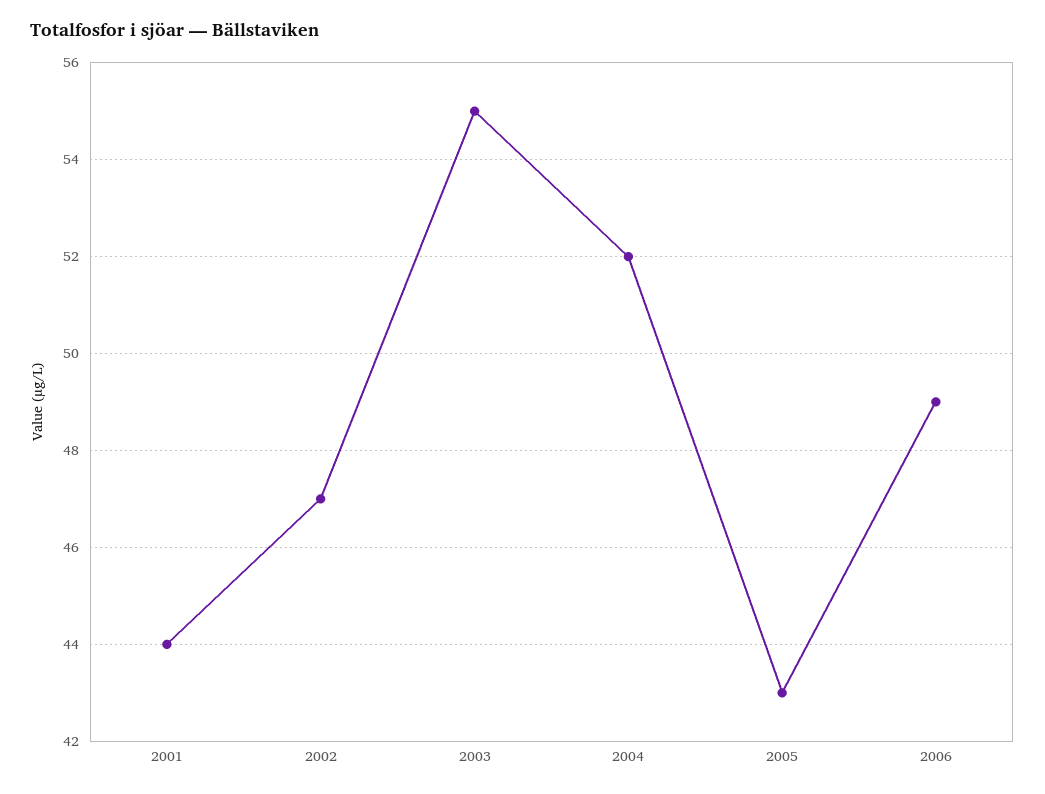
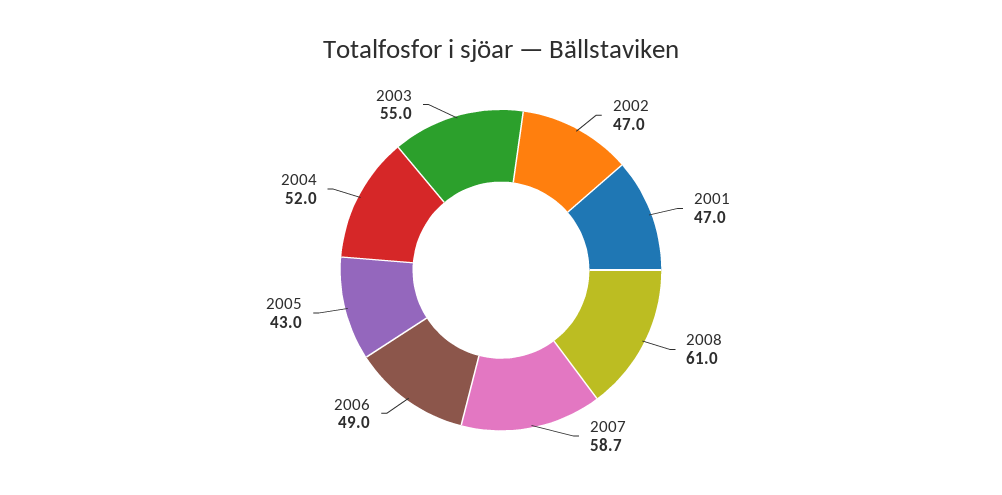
2001: 44 -> 47
2008: none -> 61
2007: none -> 58.7

